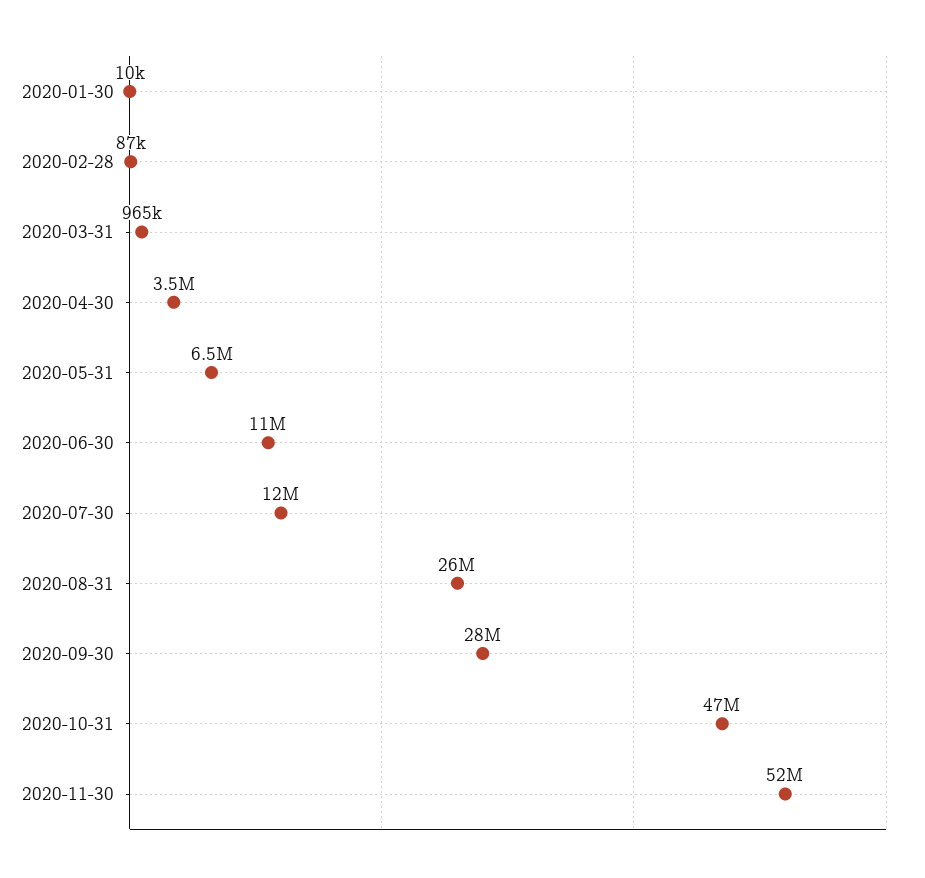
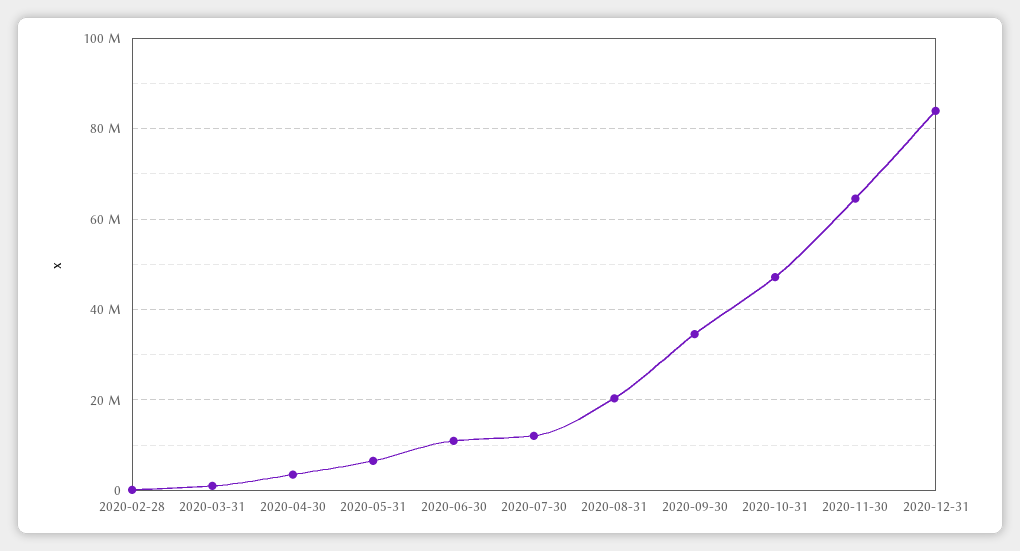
2020-01-30: 10000 -> none
2020-08-31: 26000000 -> 20000000
2020-09-30: 28000000 -> 34000000
2020-11-30: 52000000 -> 64000000
2020-12-31: none -> 84000000

